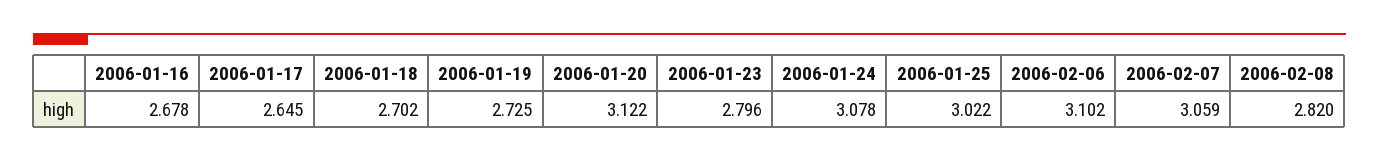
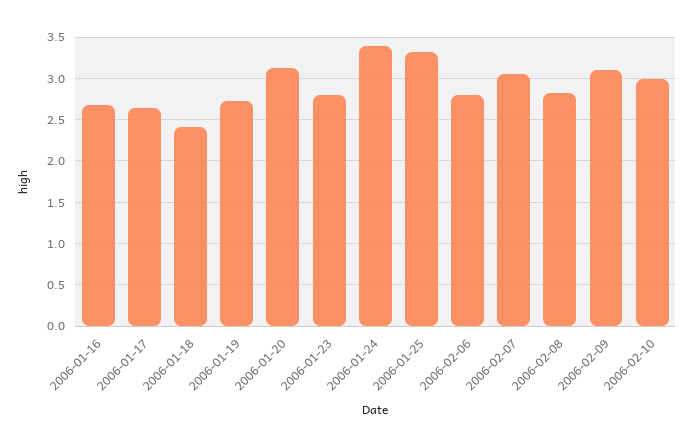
2006-01-18: 2.702 -> 2.4
2006-01-24: 3.078 -> 3.4
2006-01-25: 3.022 -> 3.3
2006-02-06: 3.102 -> 2.8
2006-02-09: none -> 3.1
2006-02-10: none -> 3

